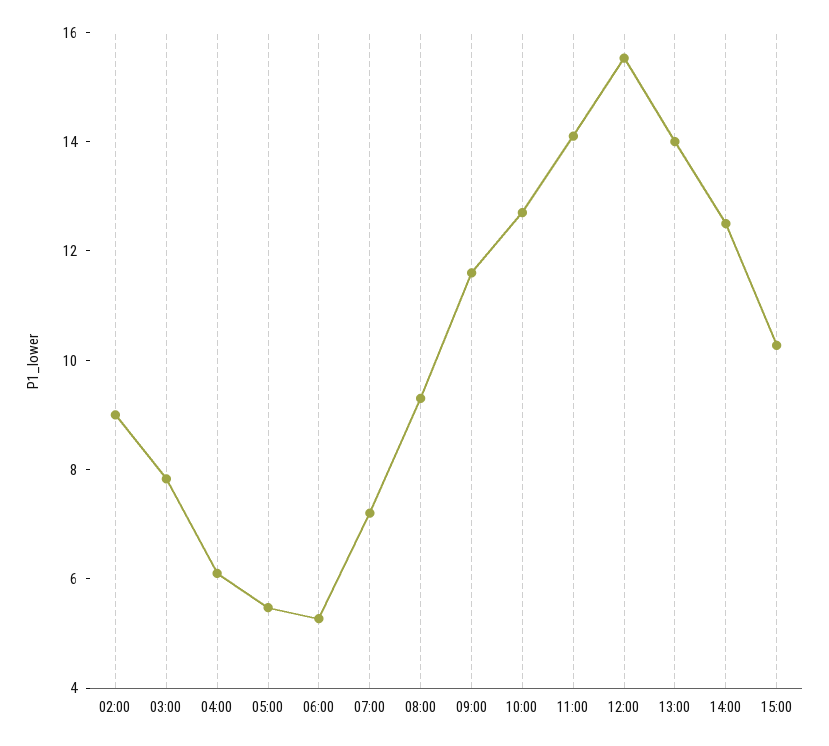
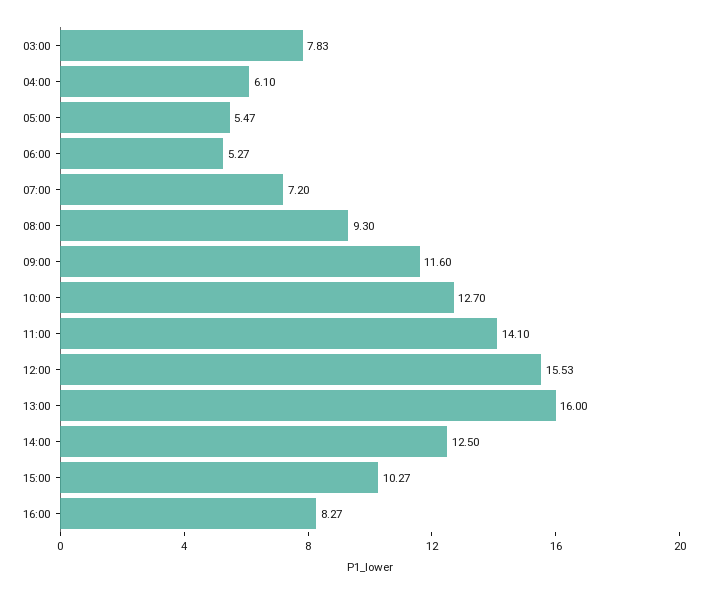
02:00: 9 -> none
13:00: 14 -> 16
16:00: none -> 8.27

